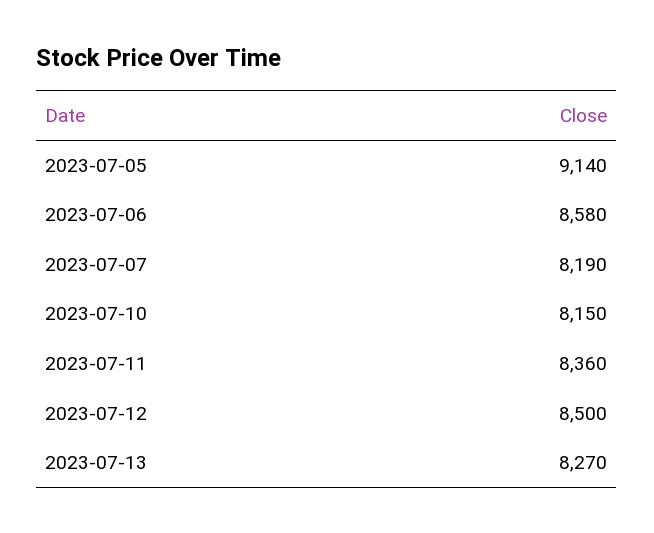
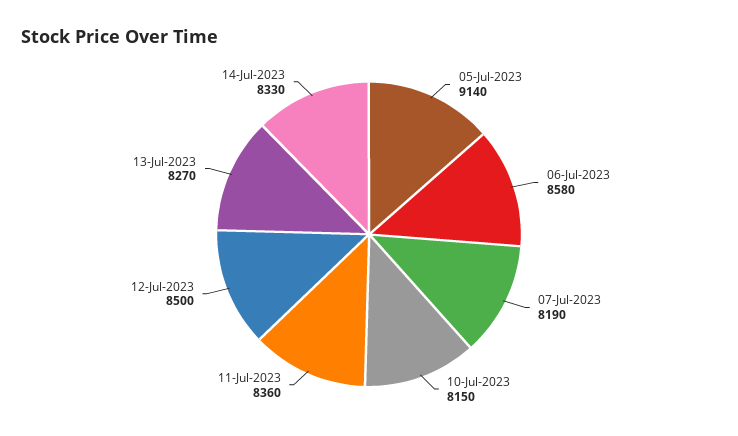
14-Jul-2023: none -> 8330

